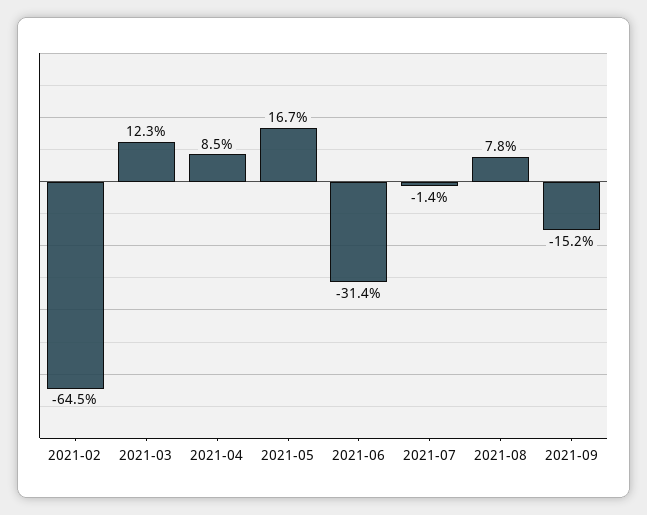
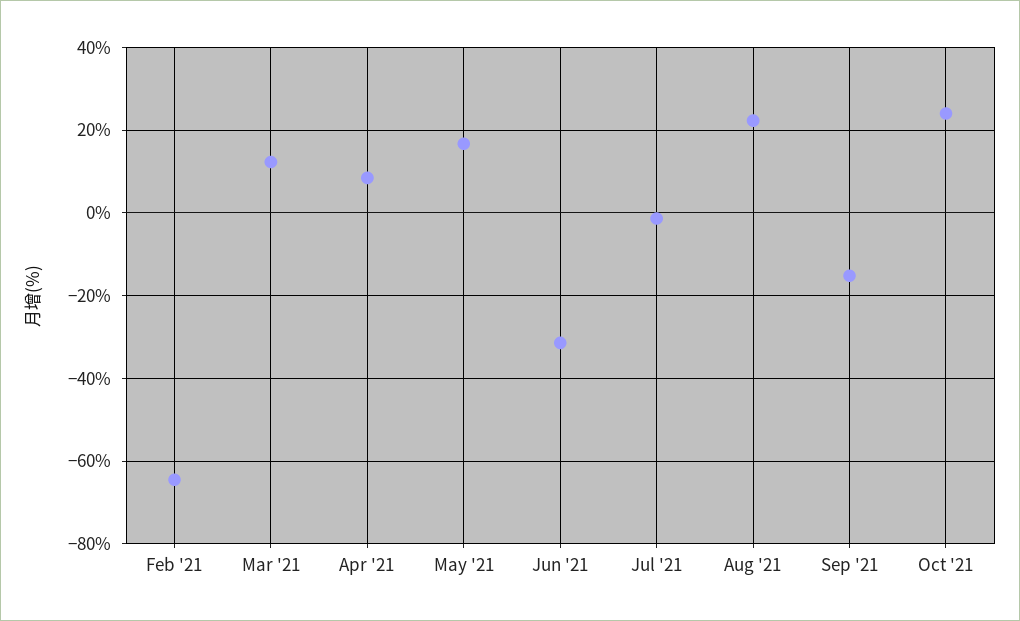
2021-08: 7.8 -> 22
Oct '21: none -> 24

